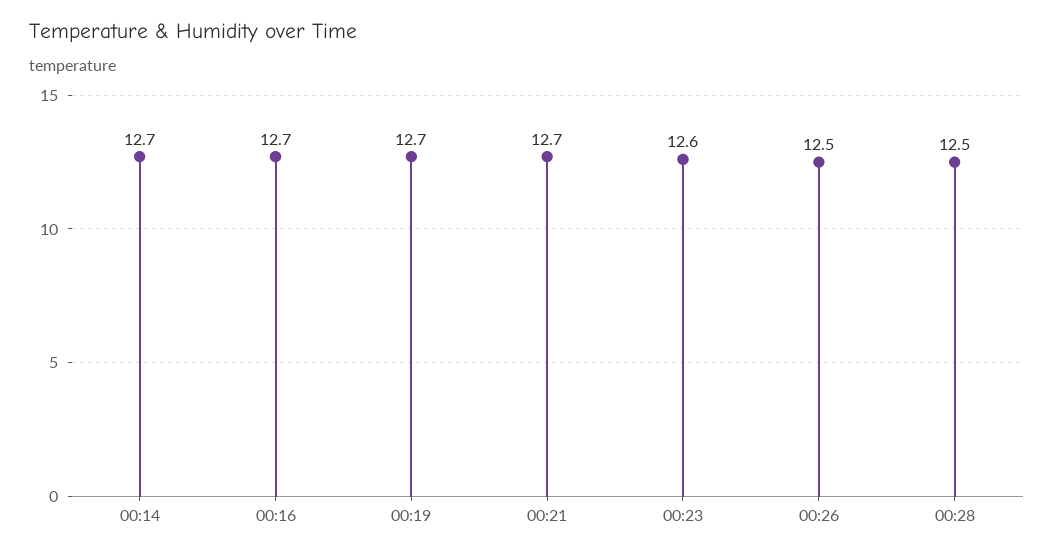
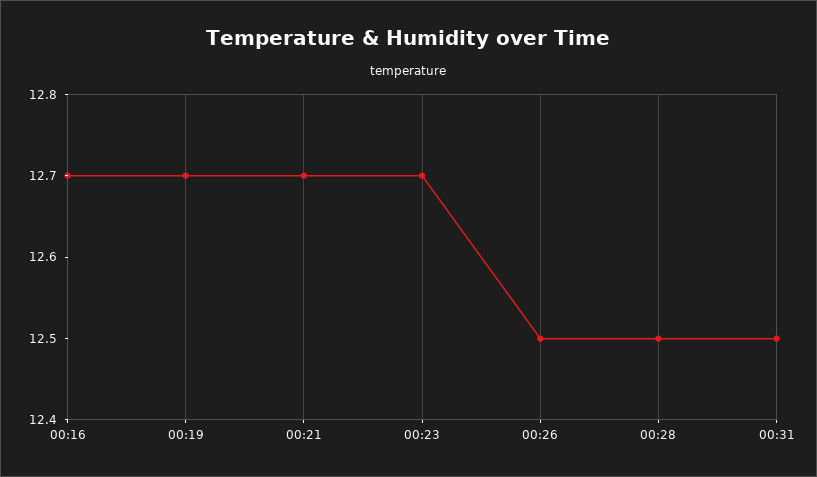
00:14: 12.7 -> none
00:23: 12.6 -> 12.7
00:31: none -> 12.5

